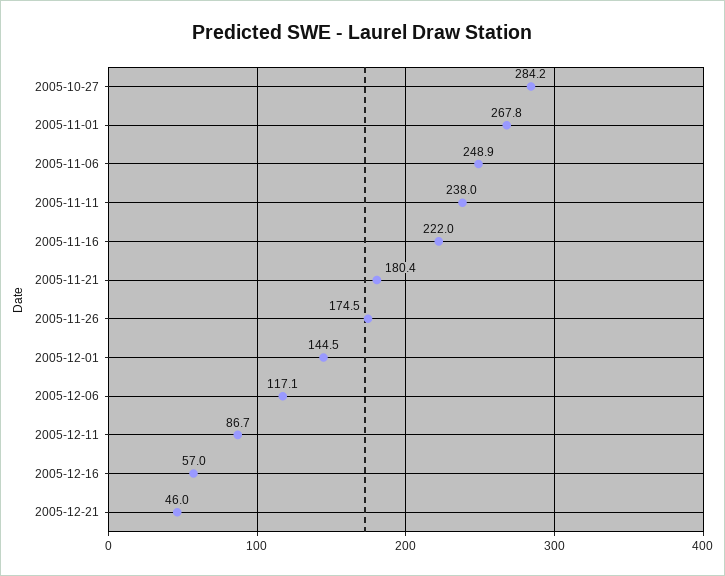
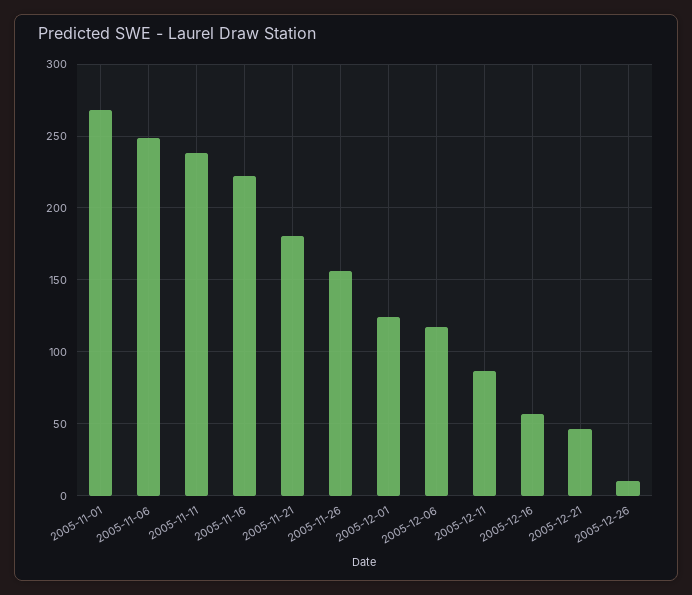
2005-10-27: 284.2 -> none
2005-11-26: 174.5 -> 155
2005-12-01: 144.5 -> 125
2005-12-26: none -> 10

